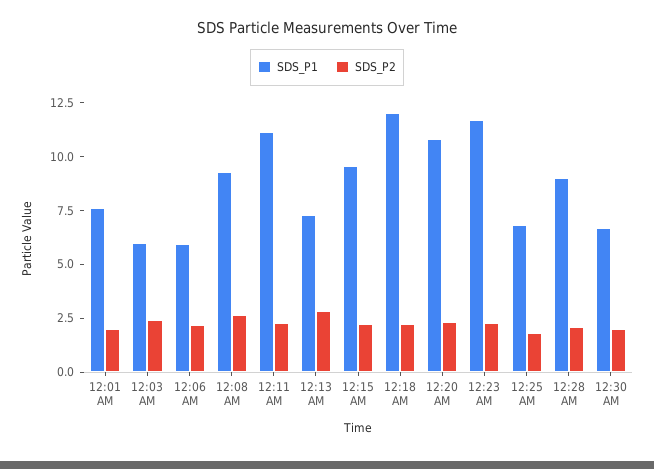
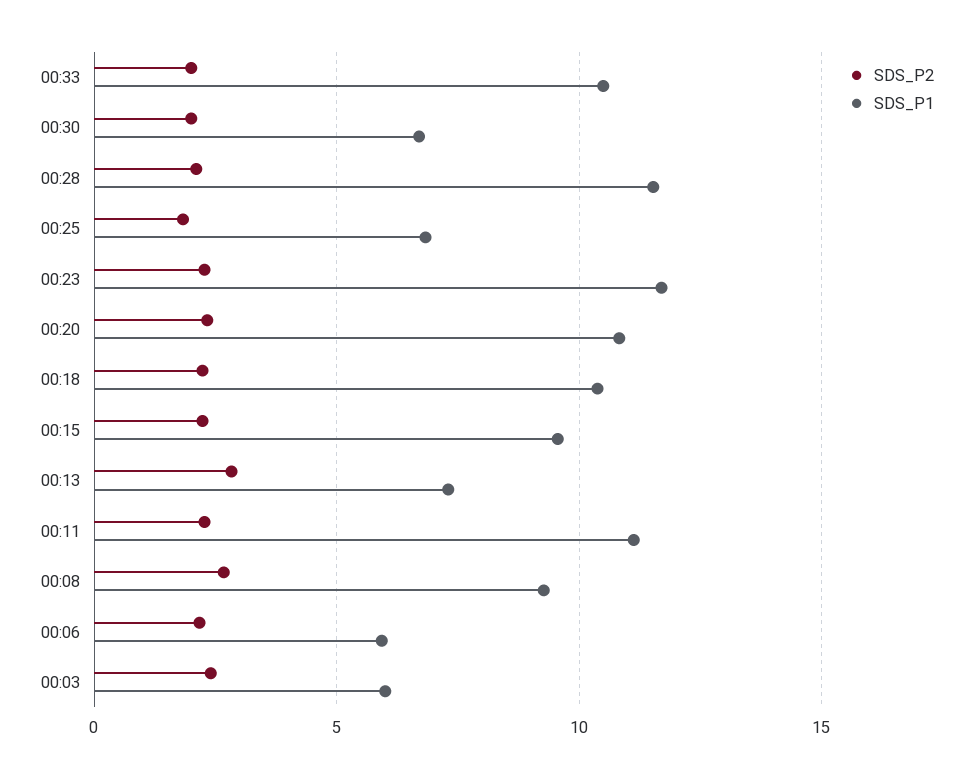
SDS_P1, 12:01 AM: 7.5 -> none
SDS_P2, 12:01 AM: 2 -> none
SDS_P1, 12:18 AM: 12 -> 10.5
SDS_P1, 12:28 AM: 9 -> 11.5
SDS_P2, 00:33: none -> 2
SDS_P1, 00:33: none -> 10.5

